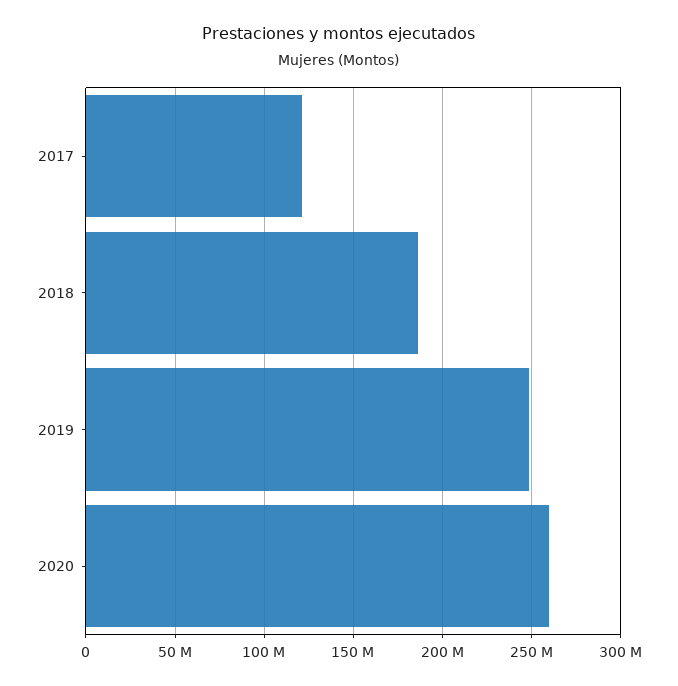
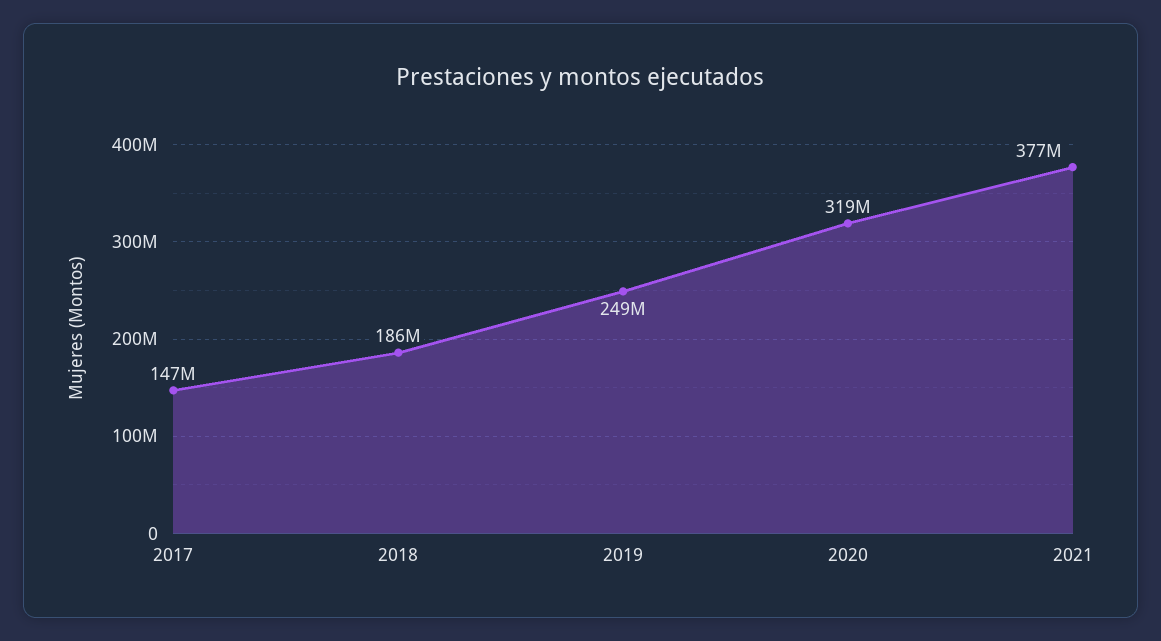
2017: 120000000 -> 147000000
2020: 260000000 -> 319000000
2021: none -> 377000000

